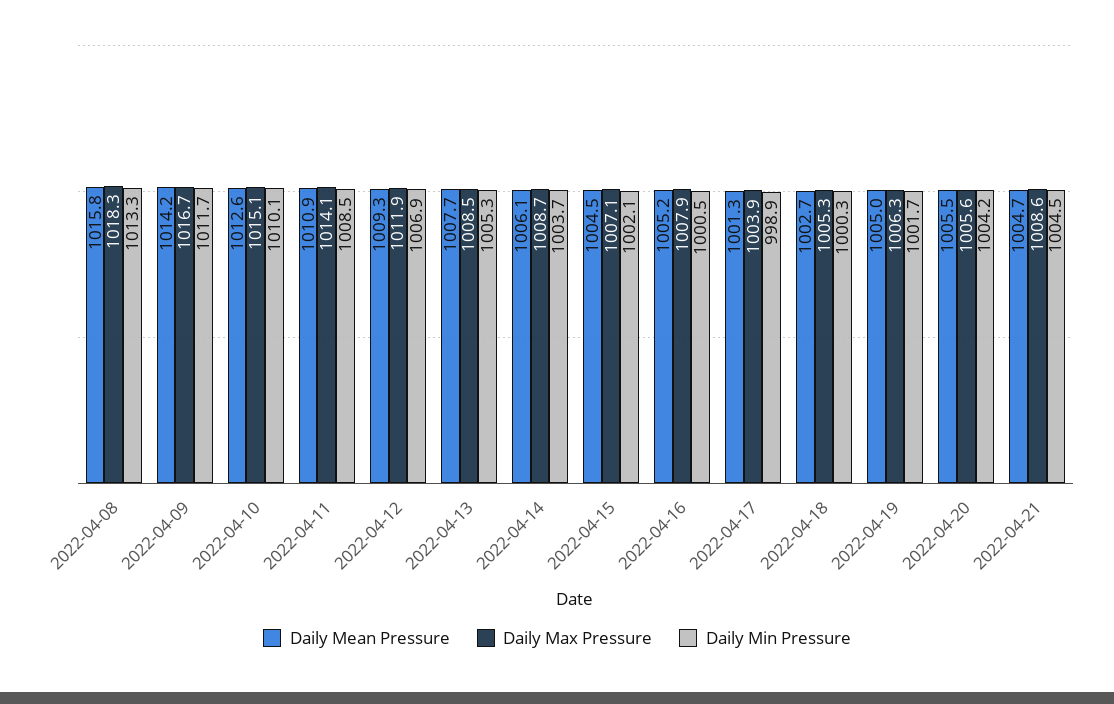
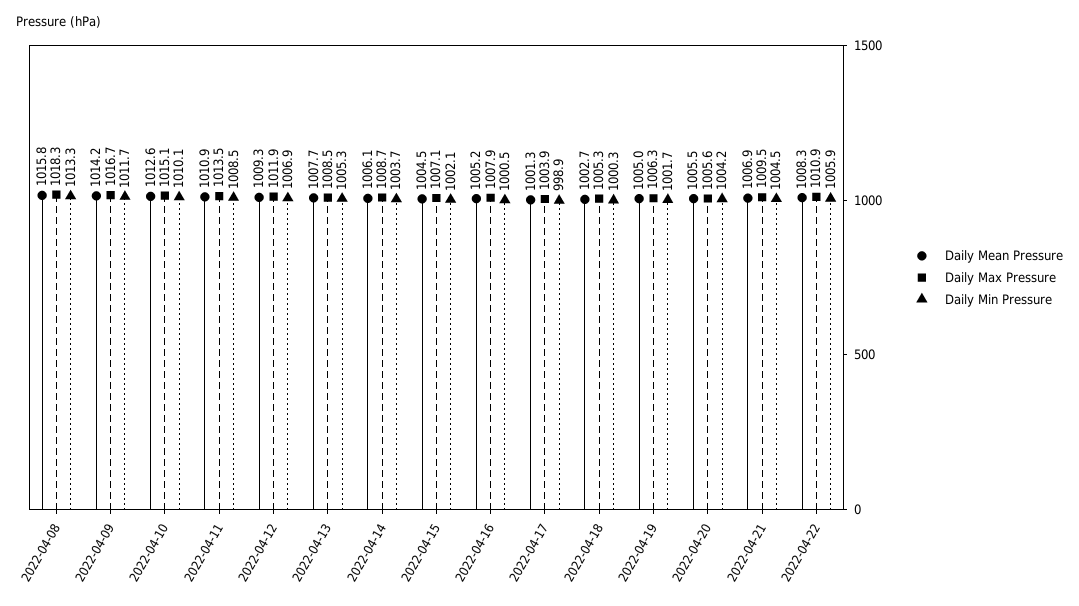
Daily Max Pressure, 2022-04-11: 1014.1 -> 1013.5
Daily Mean Pressure, 2022-04-21: 1004.7 -> 1006.9
Daily Max Pressure, 2022-04-21: 1008.6 -> 1009.5
Daily Mean Pressure, 2022-04-22: none -> 1008.3
Daily Max Pressure, 2022-04-22: none -> 1010.9
Daily Min Pressure, 2022-04-22: none -> 1005.9

